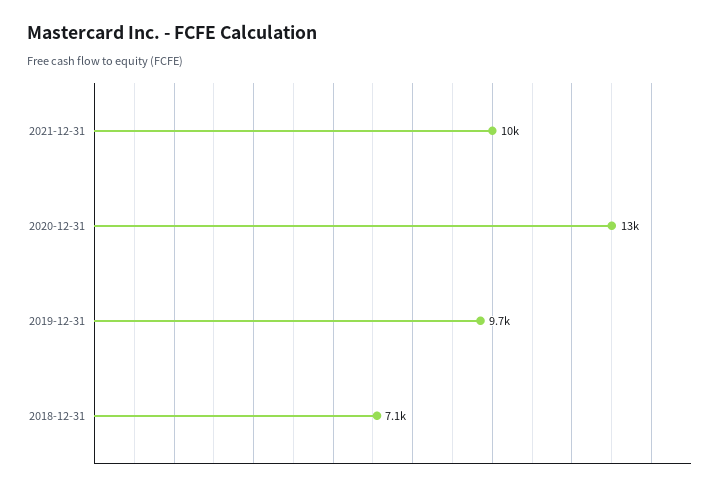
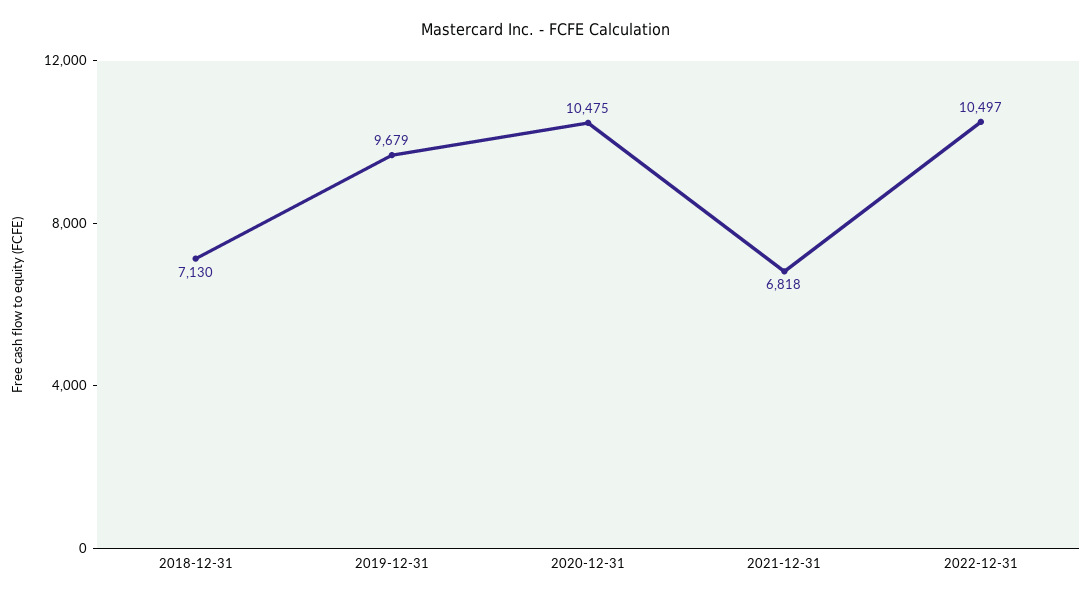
2021-12-31: 10000 -> 6818
2020-12-31: 13000 -> 10475
2022-12-31: none -> 10497

